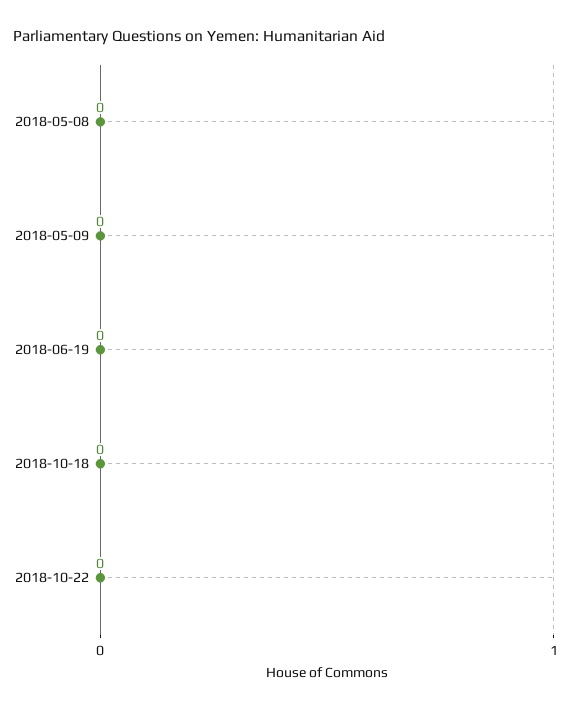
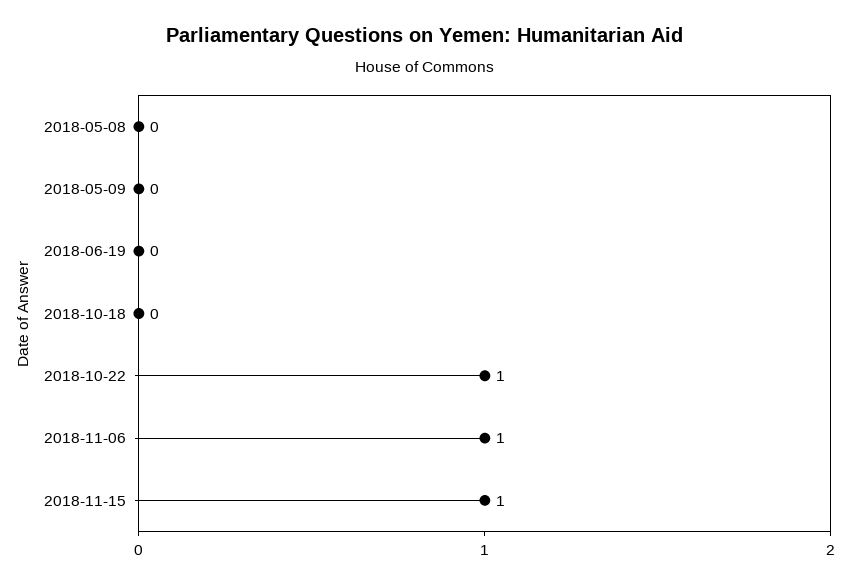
2018-10-22: 0 -> 1
2018-11-06: none -> 1
2018-11-15: none -> 1

